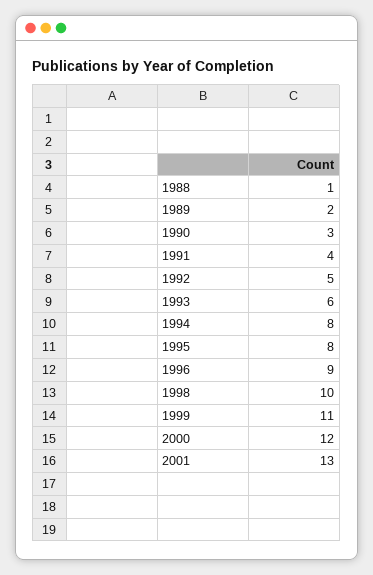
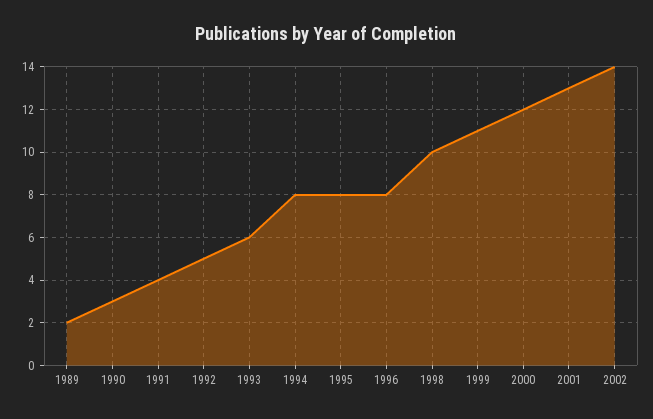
1988: 1 -> none
1996: 9 -> 8
2002: none -> 14

